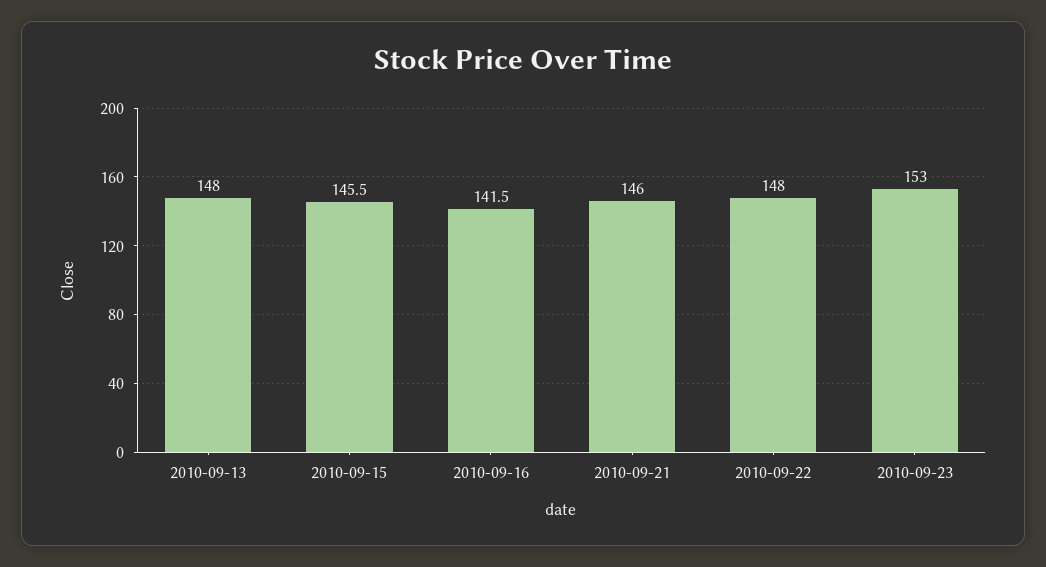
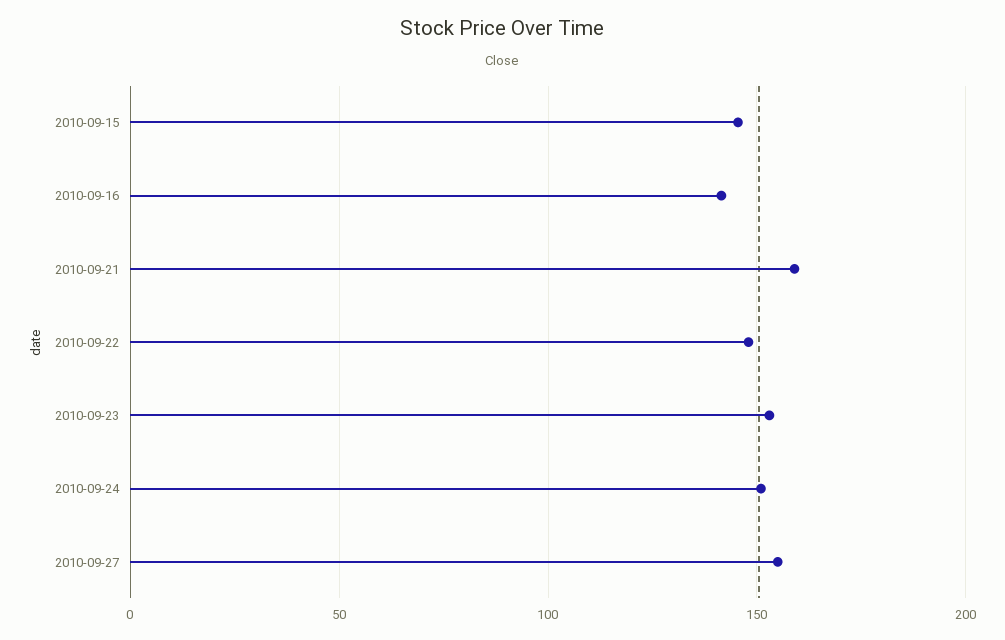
2010-09-13: 148 -> none
2010-09-21: 146 -> 160
2010-09-24: none -> 150
2010-09-27: none -> 155

